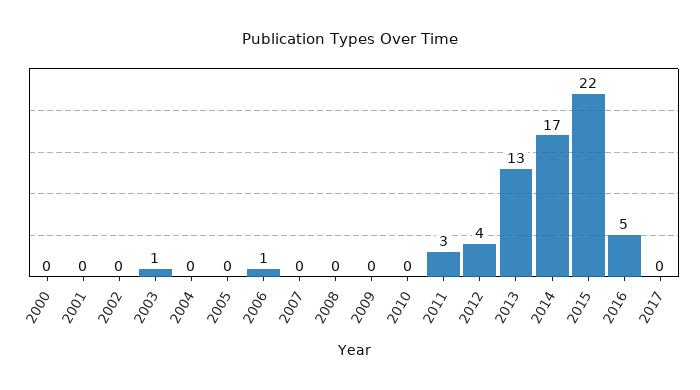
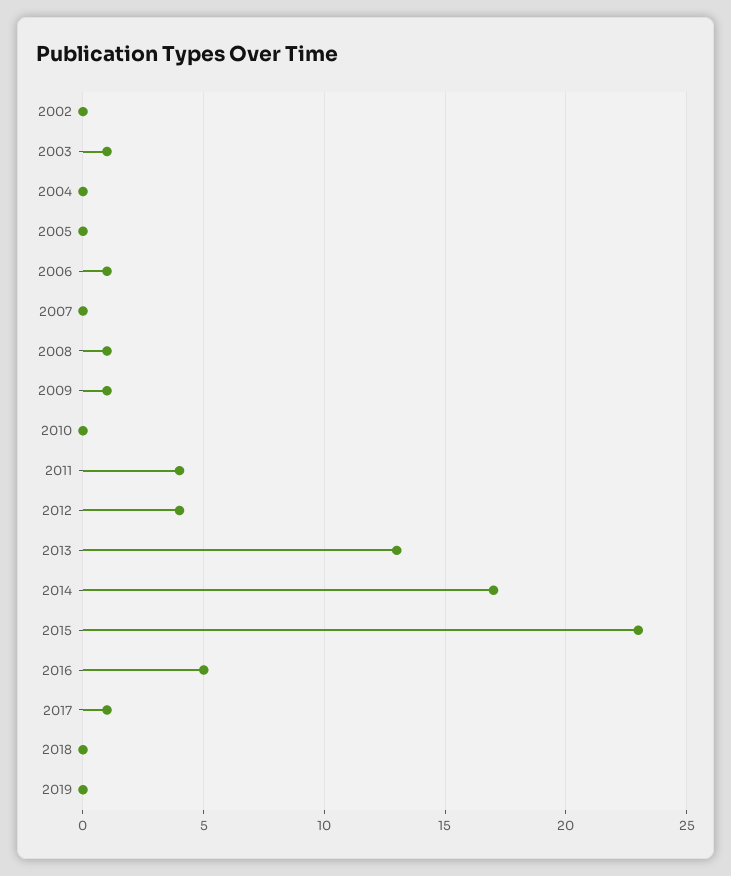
2000: 0 -> none
2001: 0 -> none
2008: 0 -> 1
2009: 0 -> 1
2011: 3 -> 4
2015: 22 -> 23
2017: 0 -> 1
2018: none -> 0
2019: none -> 0

